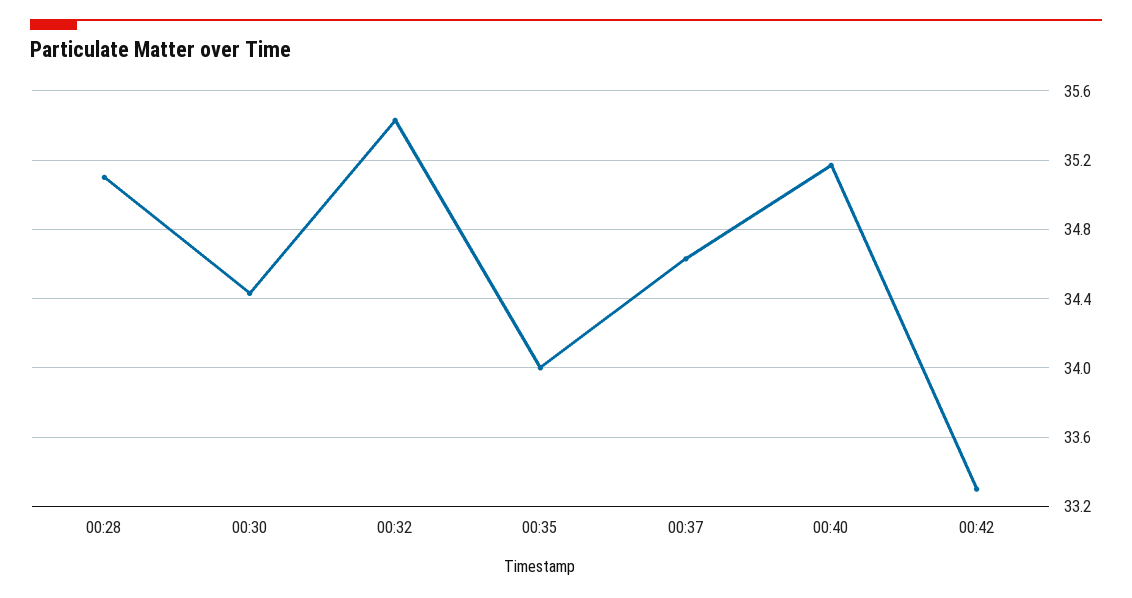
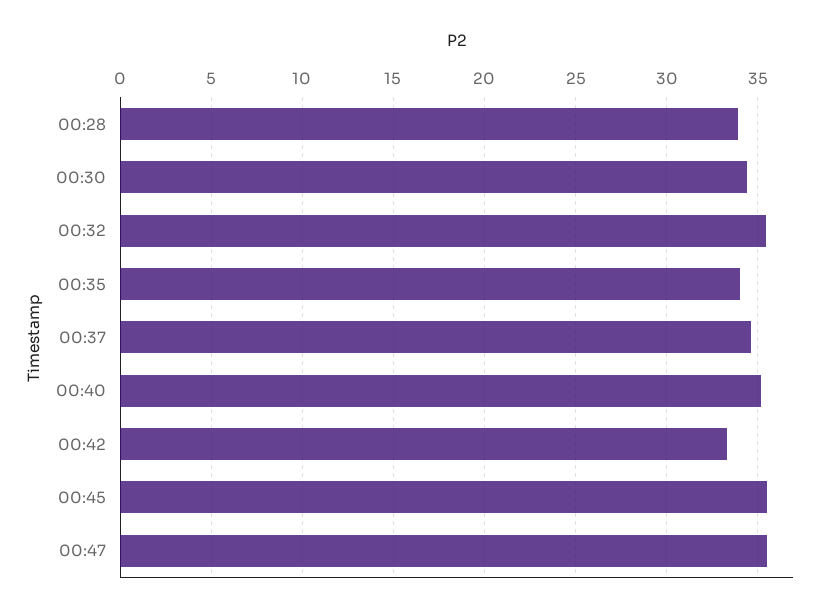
00:28: 35.1 -> 34
00:45: none -> 35.5
00:47: none -> 35.5

